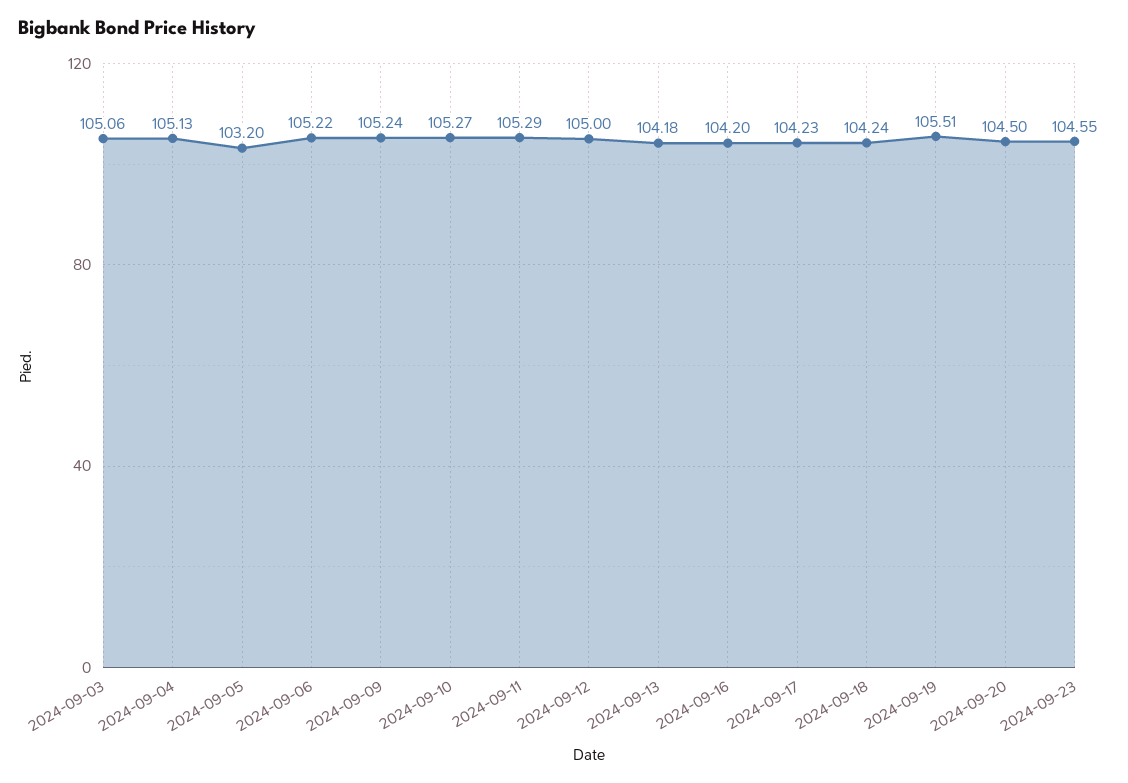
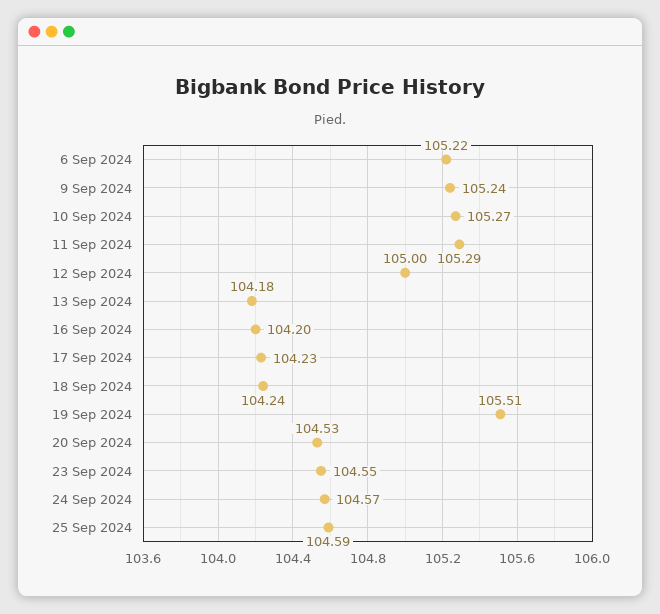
2024-09-03: 105.06 -> none
2024-09-04: 105.13 -> none
2024-09-05: 103.2 -> none
2024-09-20: 104.5 -> 104.53
24 Sep 2024: none -> 104.57
25 Sep 2024: none -> 104.59

